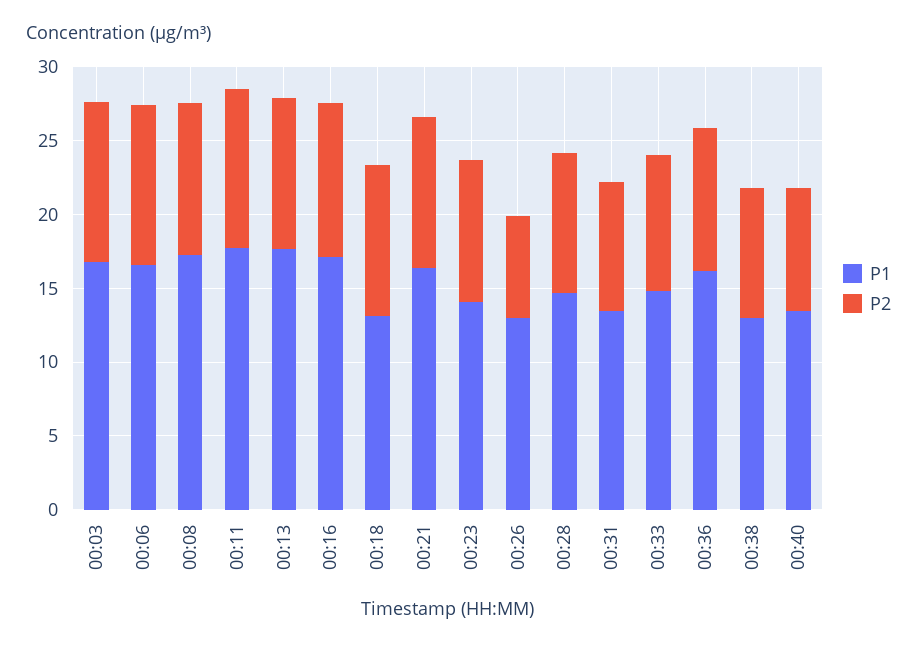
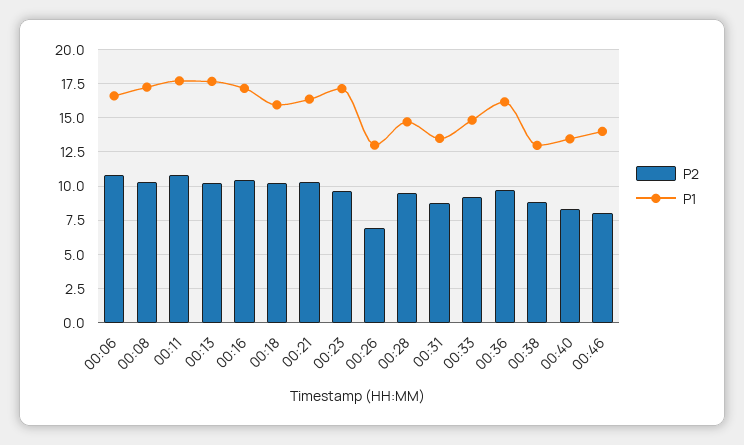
P1, 00:03: 17 -> none
P2, 00:03: 11 -> none
P1, 00:18: 13 -> 16
P1, 00:23: 14 -> 17
P2, 00:46: none -> 8
P1, 00:46: none -> 14

